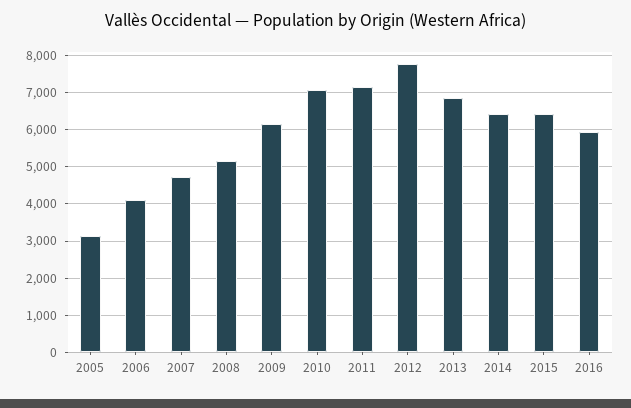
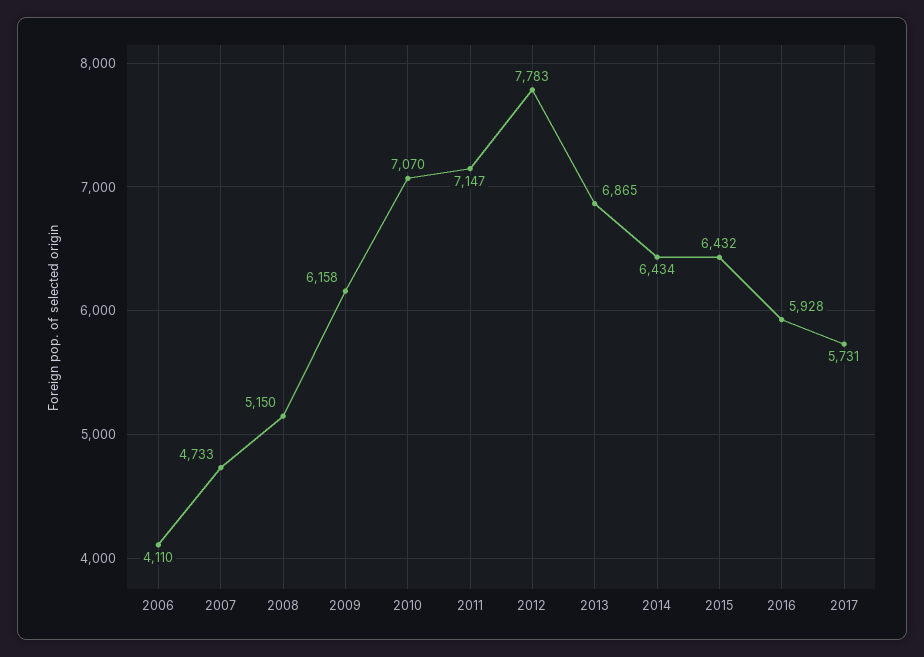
2005: 3200 -> none
2017: none -> 5731

